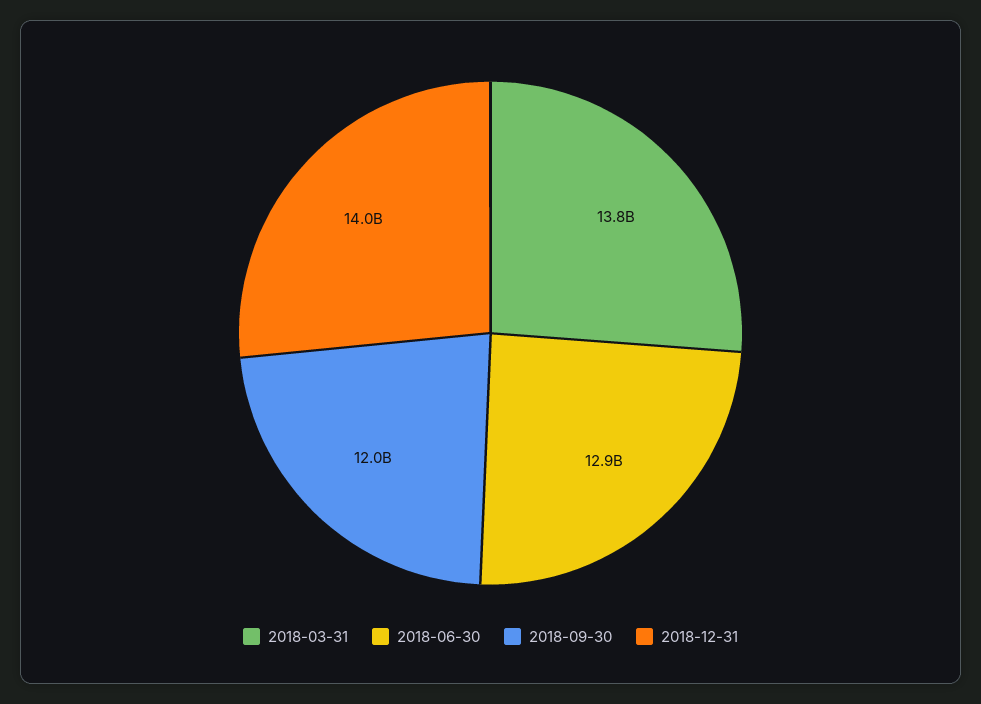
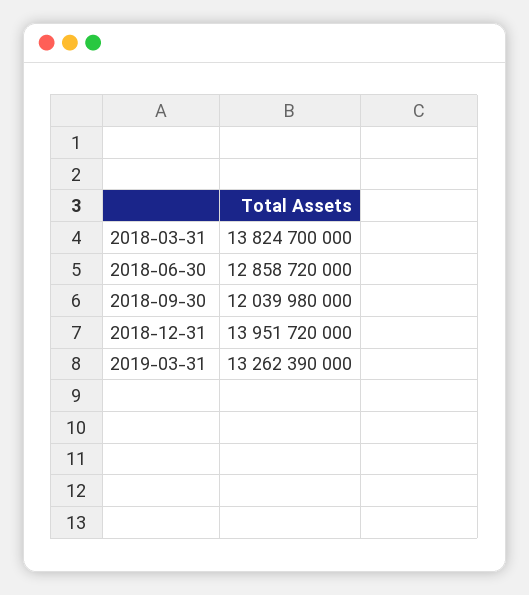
2019-03-31: none -> 13262390000

